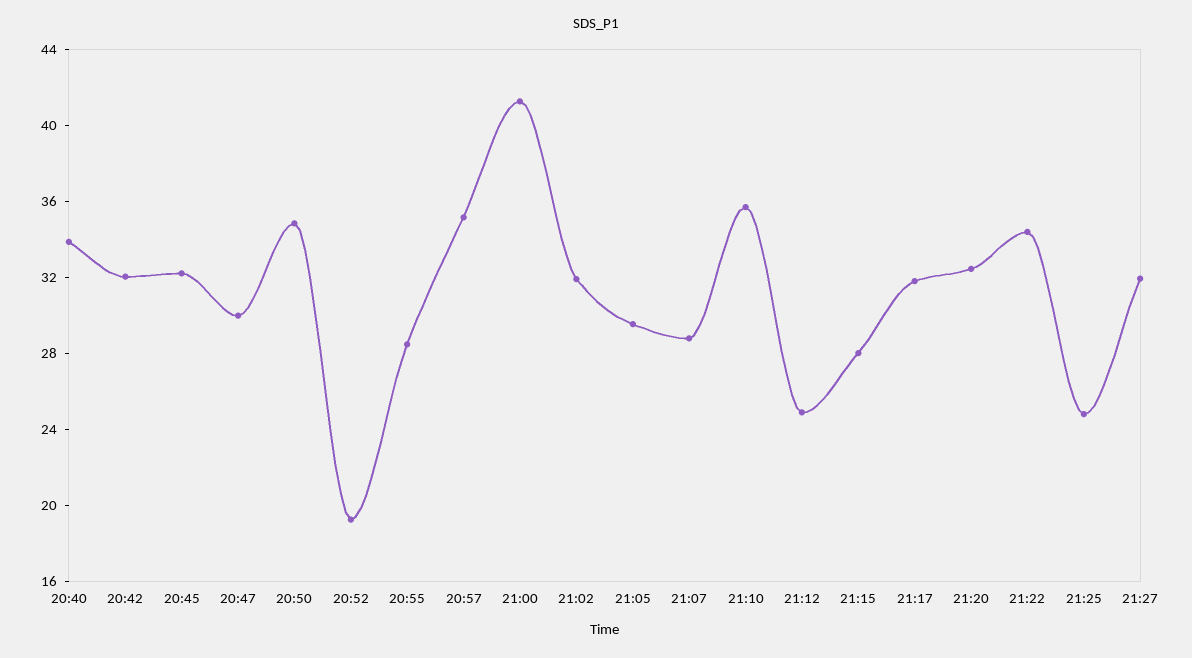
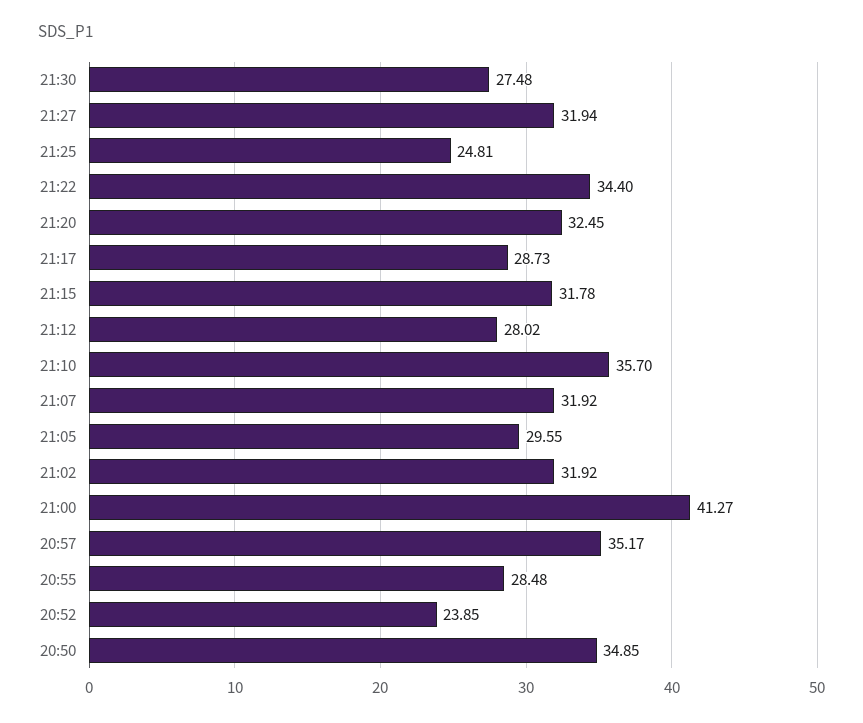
20:40: 34 -> none
20:42: 32 -> none
20:45: 32 -> none
20:47: 30 -> none
20:52: 19 -> 23.85
21:07: 29 -> 31.92
21:12: 25 -> 28.02
21:15: 28 -> 31.78
21:17: 32 -> 28.73
21:30: none -> 27.48

